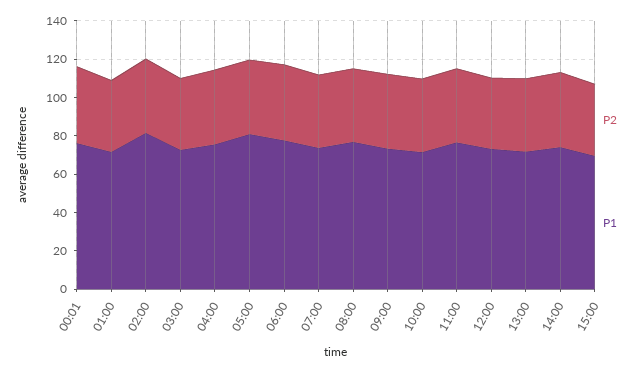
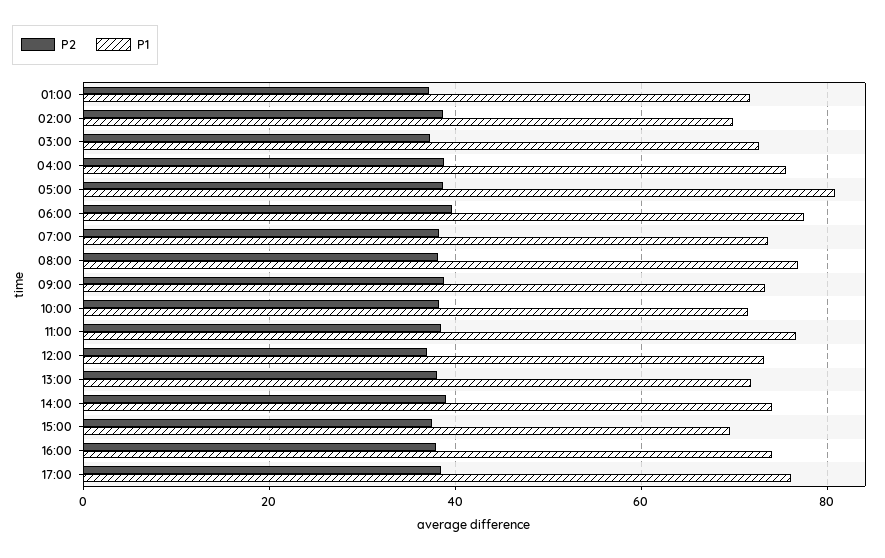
P2, 00:01: 40 -> none
P1, 00:01: 75 -> none
P1, 02:00: 80 -> 70
P2, 16:00: none -> 38
P1, 16:00: none -> 74
P2, 17:00: none -> 38
P1, 17:00: none -> 76

